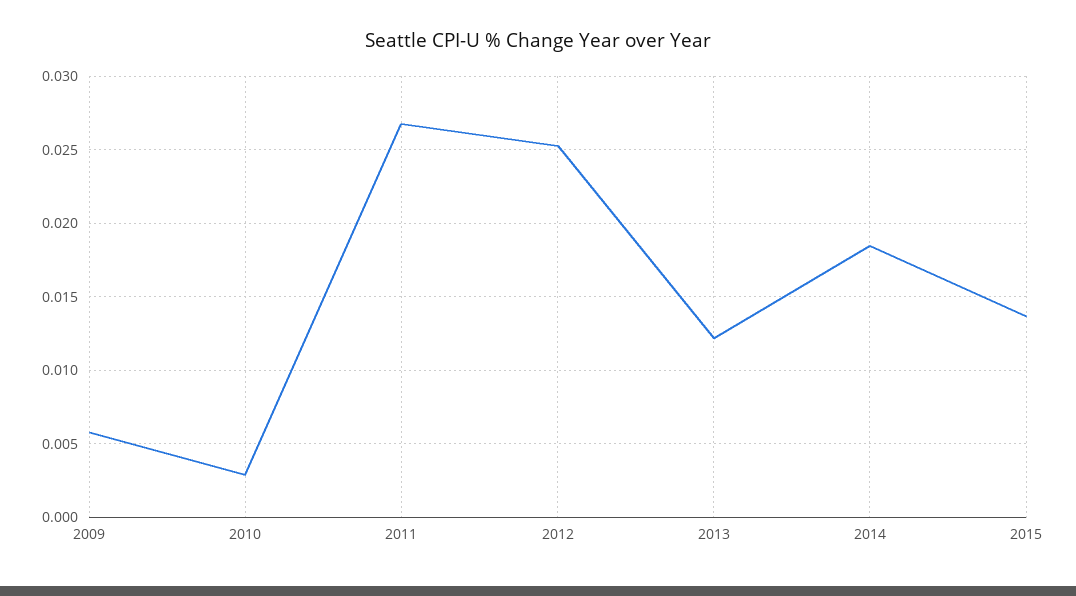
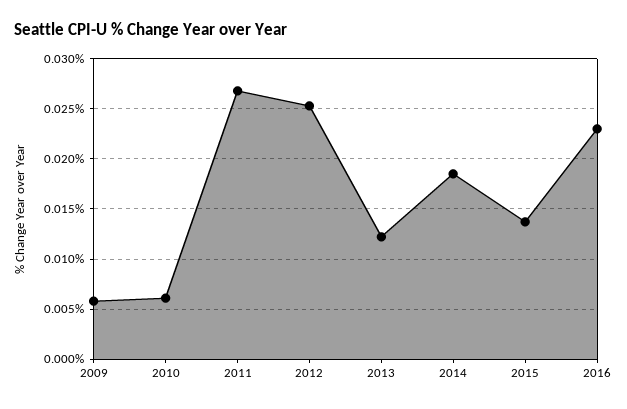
2010: 0.003 -> 0.006
2016: none -> 0.023

